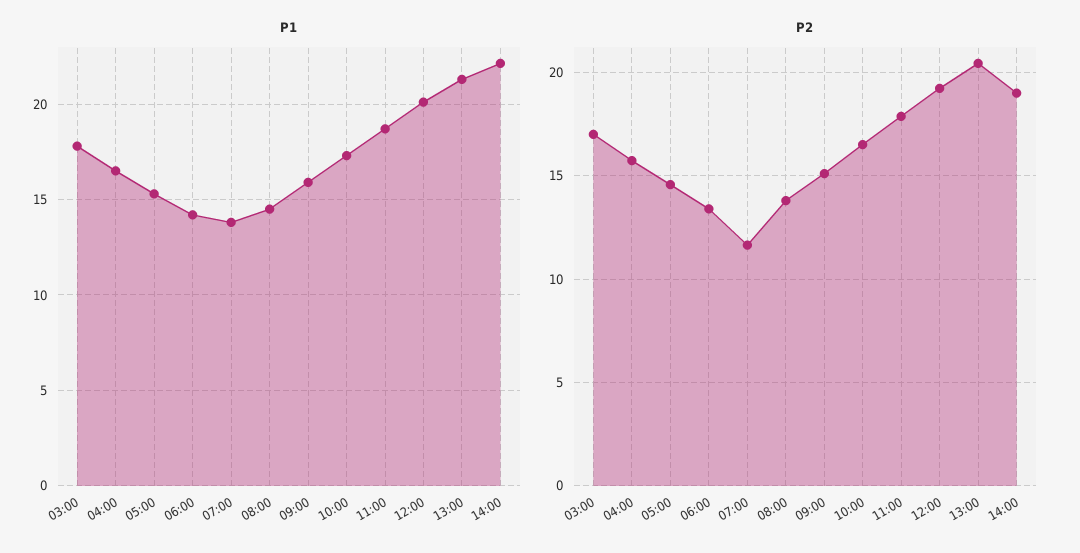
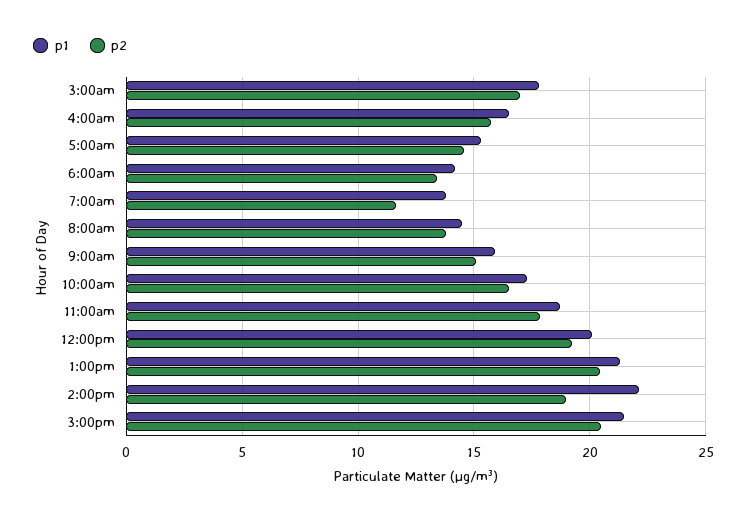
P1, 3:00pm: none -> 21.5
P2, 3:00pm: none -> 20.5

